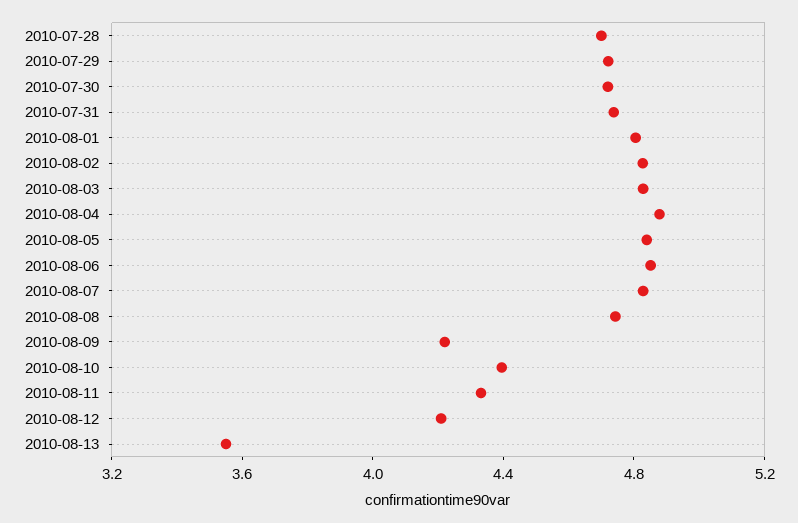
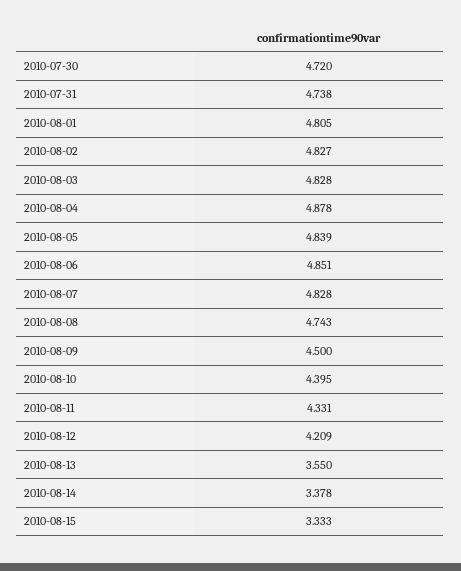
2010-07-28: 4.7 -> none
2010-07-29: 4.7 -> none
2010-08-09: 4.2 -> 4.5
2010-08-14: none -> 3.378
2010-08-15: none -> 3.333

